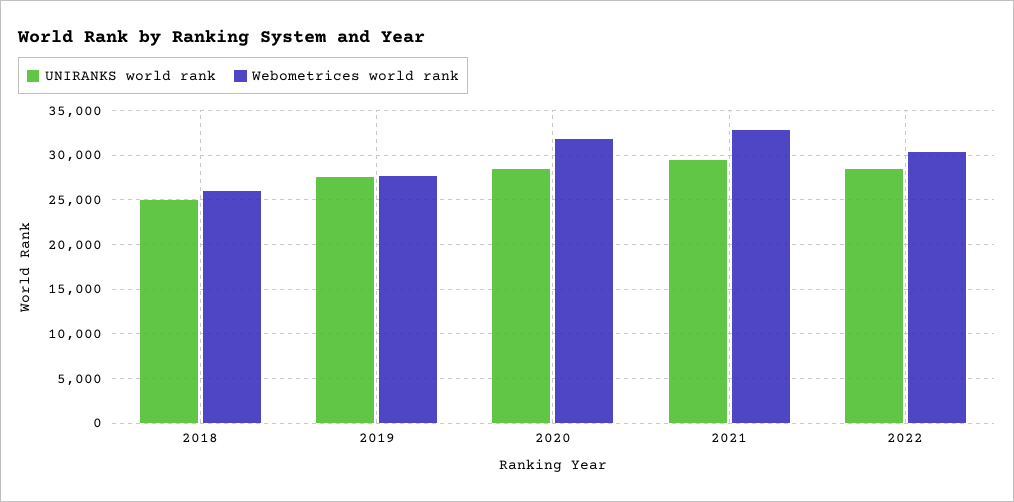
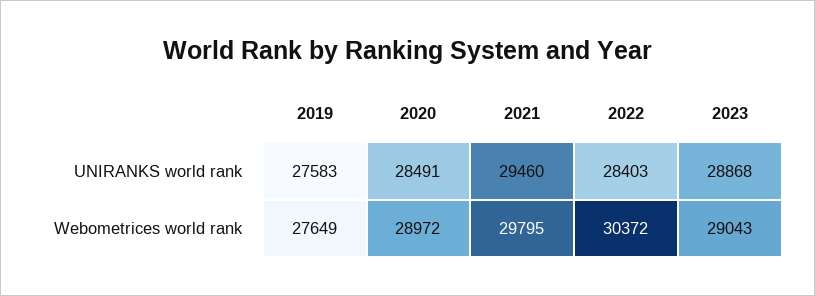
UNIRANKS world rank, 2018: 25000 -> none
Webometrices world rank, 2018: 26000 -> none
Webometrices world rank, 2020: 32000 -> 28972
Webometrices world rank, 2021: 33000 -> 29795
UNIRANKS world rank, 2023: none -> 28868
Webometrices world rank, 2023: none -> 29043

